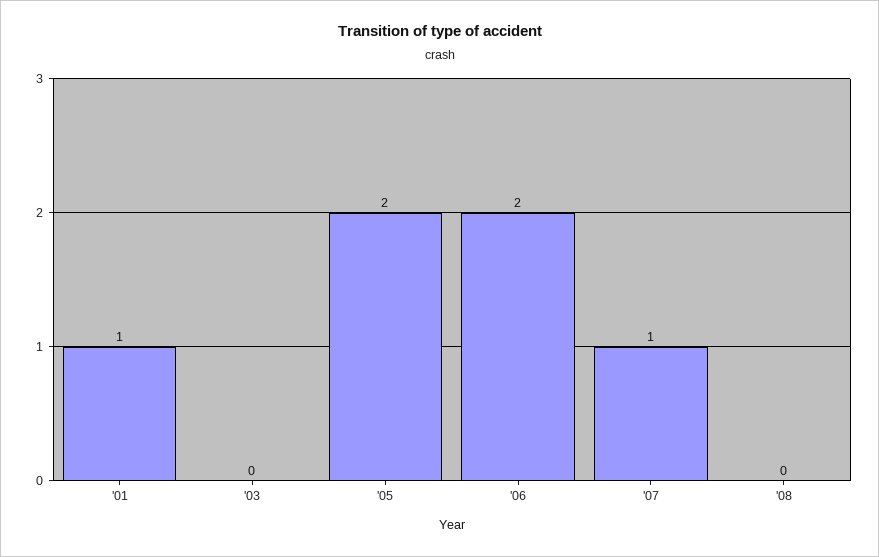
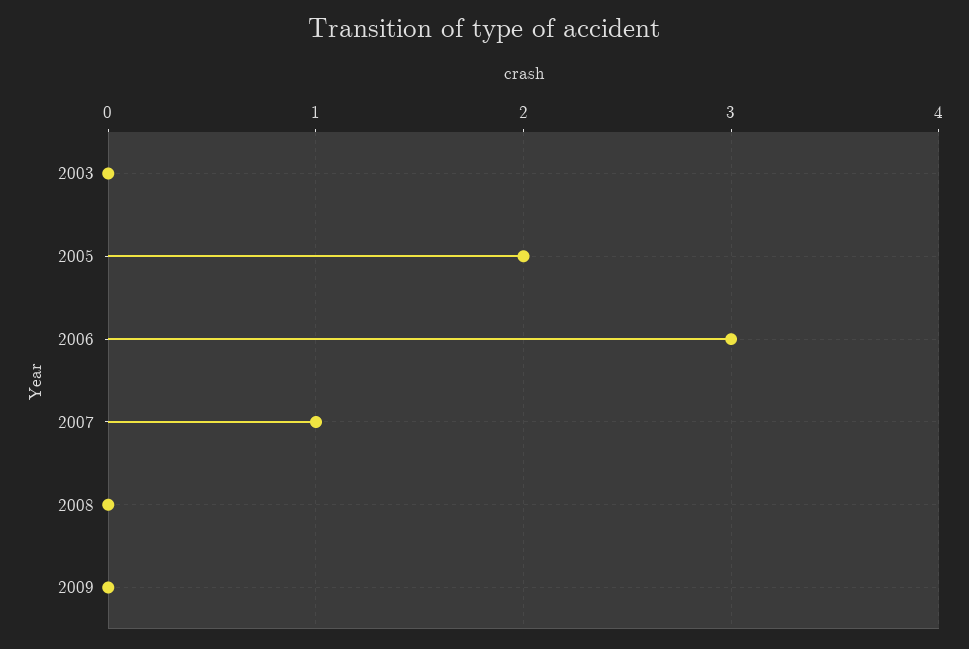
'01: 1 -> none
'06: 2 -> 3
2009: none -> 0

